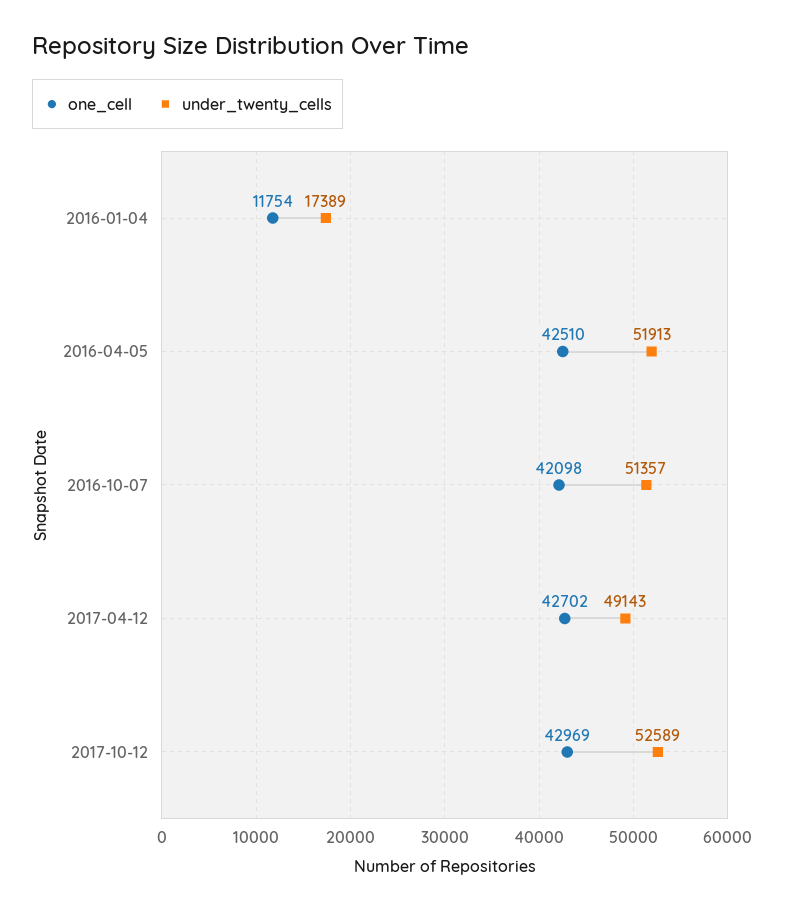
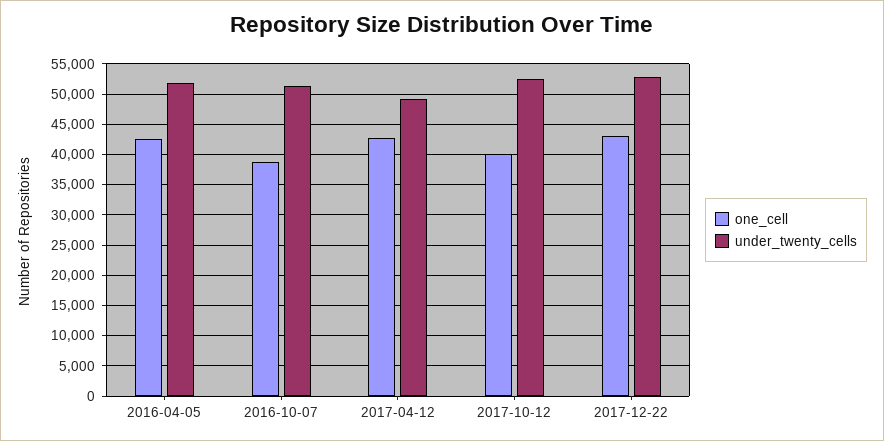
one_cell, 2016-01-04: 11754 -> none
under_twenty_cells, 2016-01-04: 17389 -> none
one_cell, 2016-10-07: 42098 -> 39000
one_cell, 2017-10-12: 42969 -> 40000
one_cell, 2017-12-22: none -> 43000
under_twenty_cells, 2017-12-22: none -> 53000

